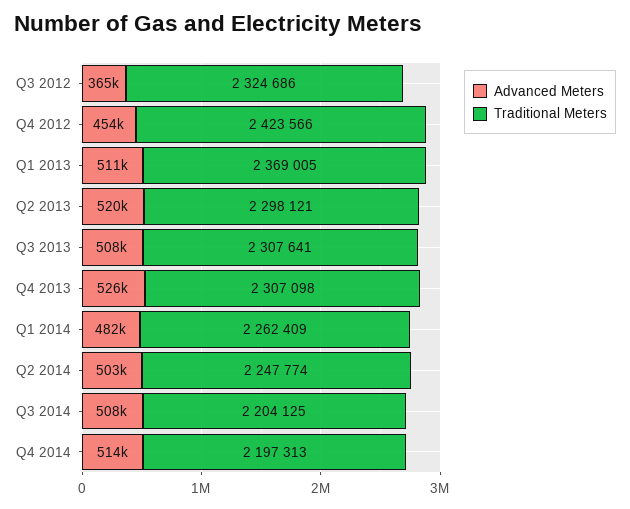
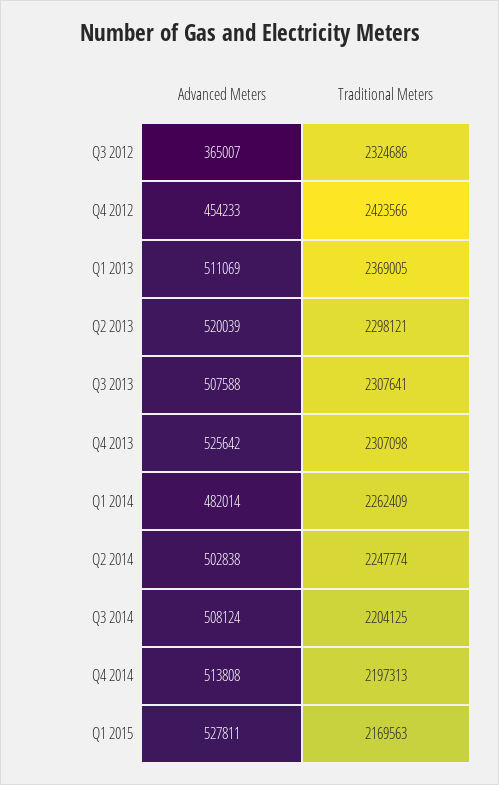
Advanced Meters, Q1 2015: none -> 527811
Traditional Meters, Q1 2015: none -> 2169563

